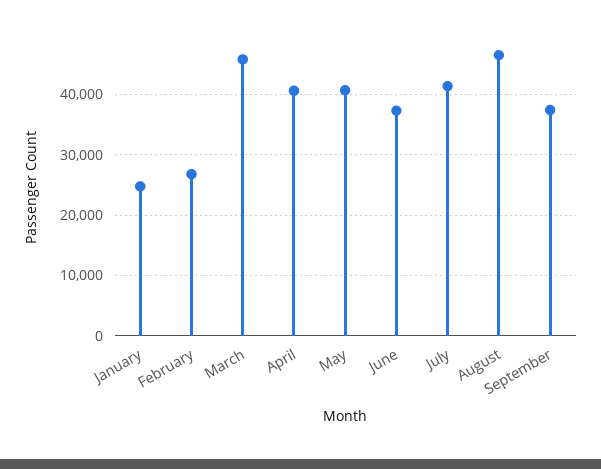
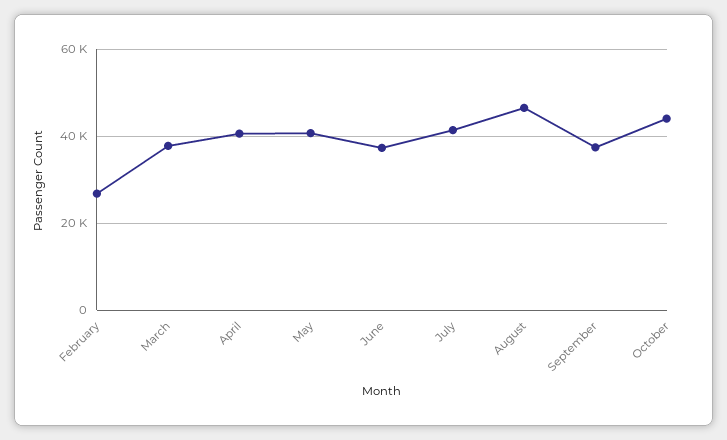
January: 25000 -> none
March: 46000 -> 38000
October: none -> 44000

